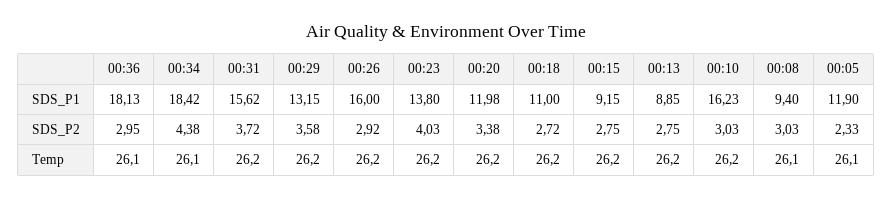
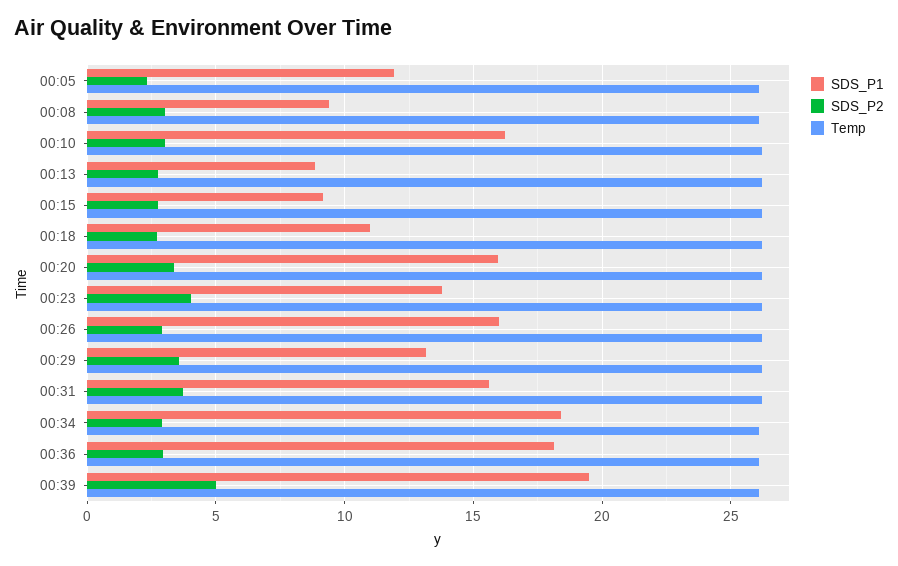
SDS_P1, 00:20: 11.98 -> 16
SDS_P2, 00:34: 4.38 -> 3
SDS_P1, 00:39: none -> 19.5
SDS_P2, 00:39: none -> 5
Temp, 00:39: none -> 26

